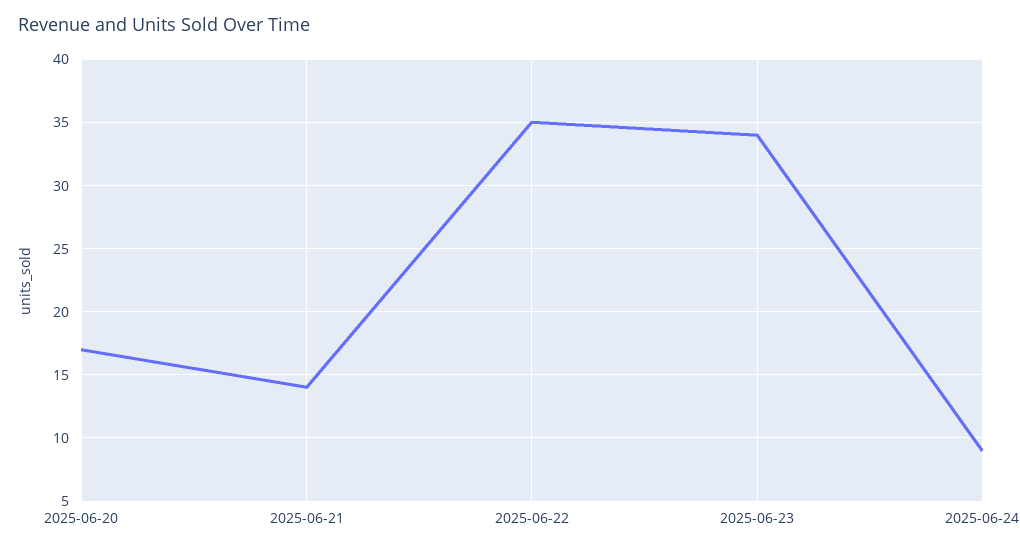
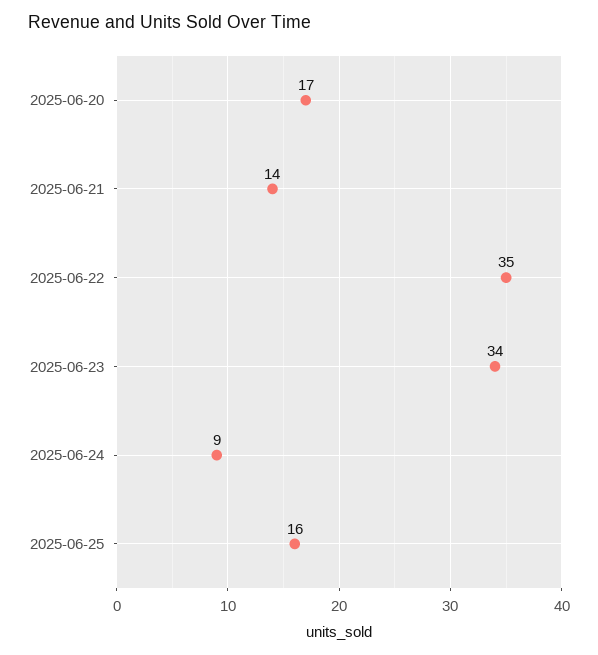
2025-06-25: none -> 16

